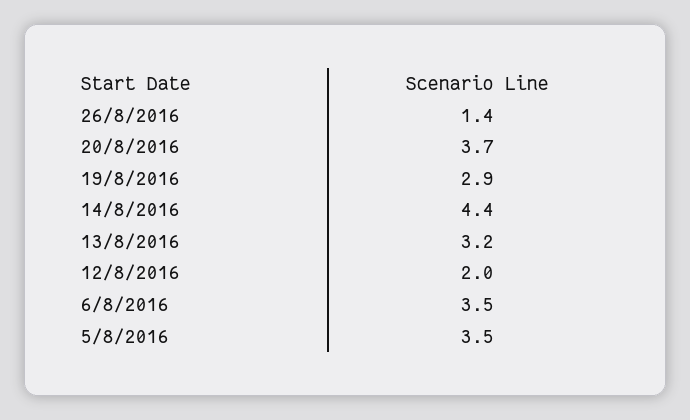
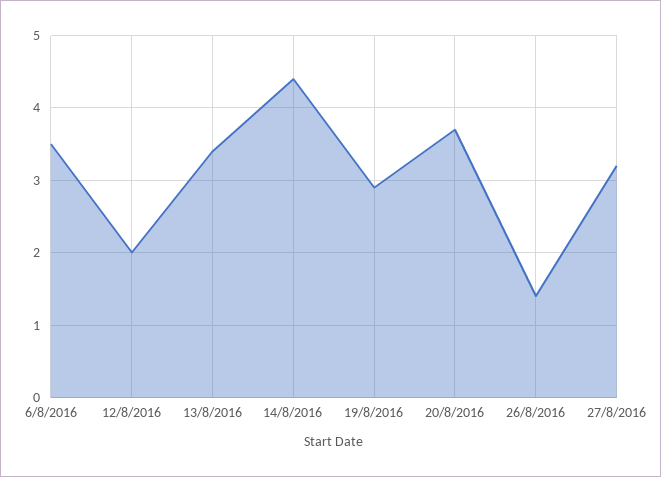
13/8/2016: 3.2 -> 3.4
5/8/2016: 3.5 -> none
27/8/2016: none -> 3.2

